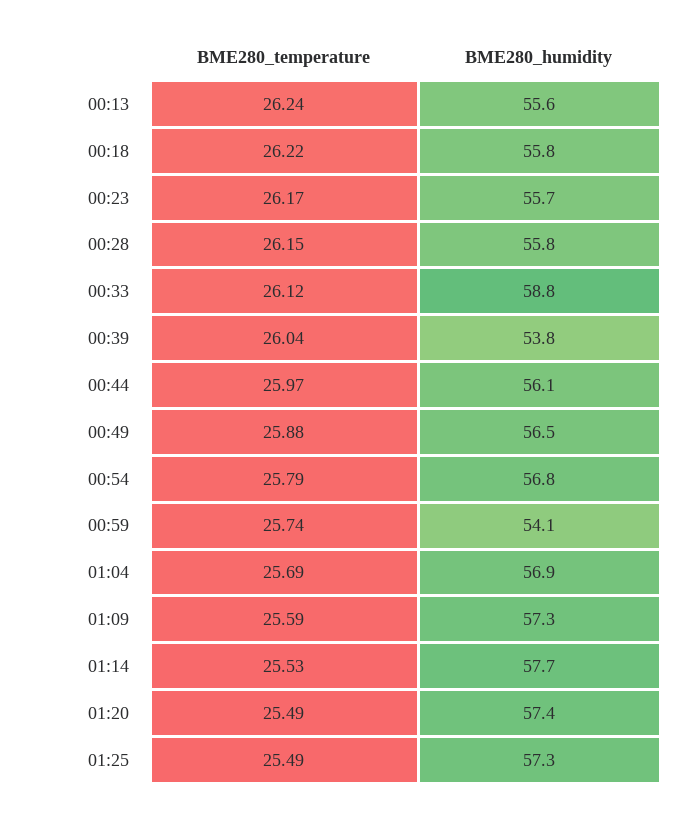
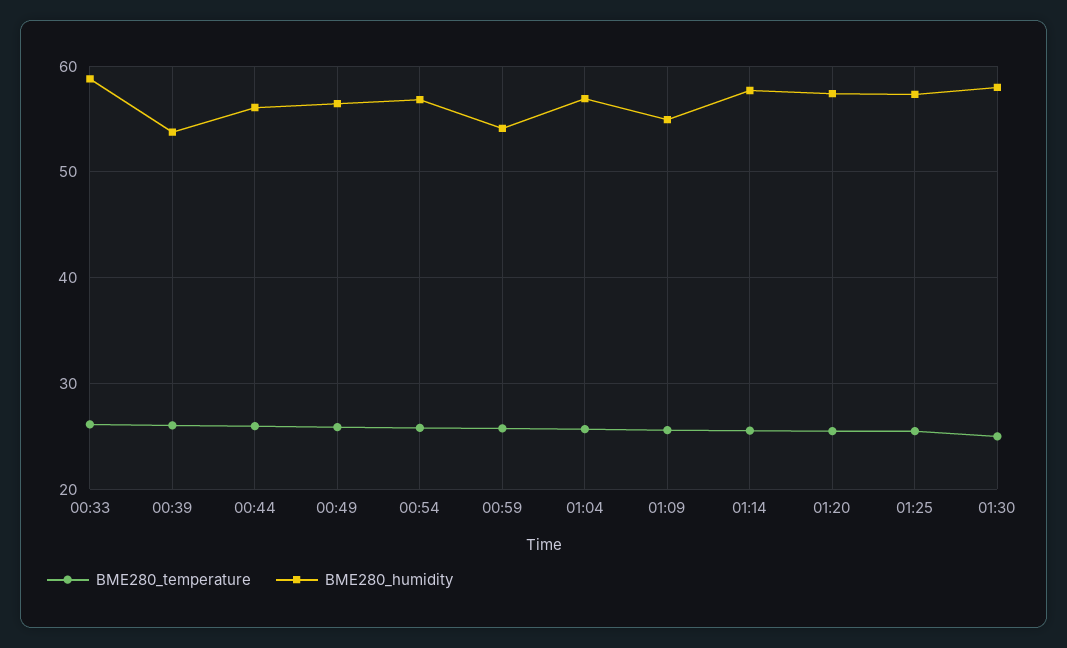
BME280_temperature, 00:13: 26.24 -> none
BME280_humidity, 00:13: 55.6 -> none
BME280_temperature, 00:18: 26.22 -> none
BME280_humidity, 00:18: 55.8 -> none
BME280_temperature, 00:23: 26.17 -> none
BME280_humidity, 00:23: 55.7 -> none
BME280_temperature, 00:28: 26.15 -> none
BME280_humidity, 00:28: 55.8 -> none
BME280_humidity, 01:09: 57.3 -> 55
BME280_temperature, 01:30: none -> 25
BME280_humidity, 01:30: none -> 58

